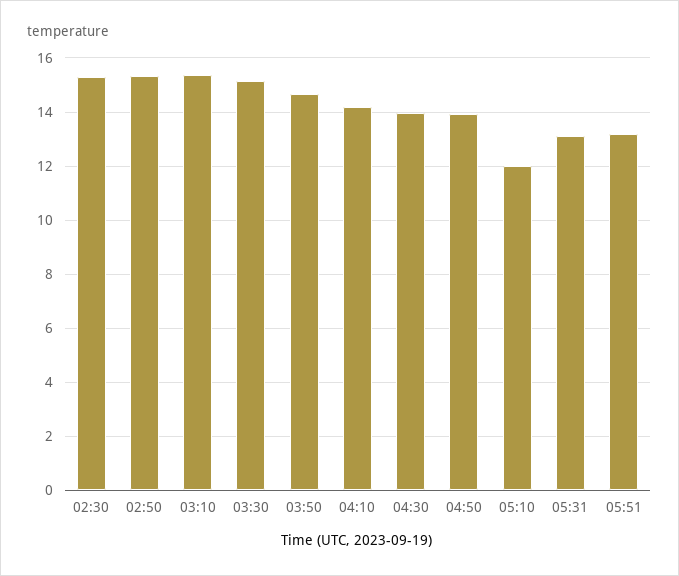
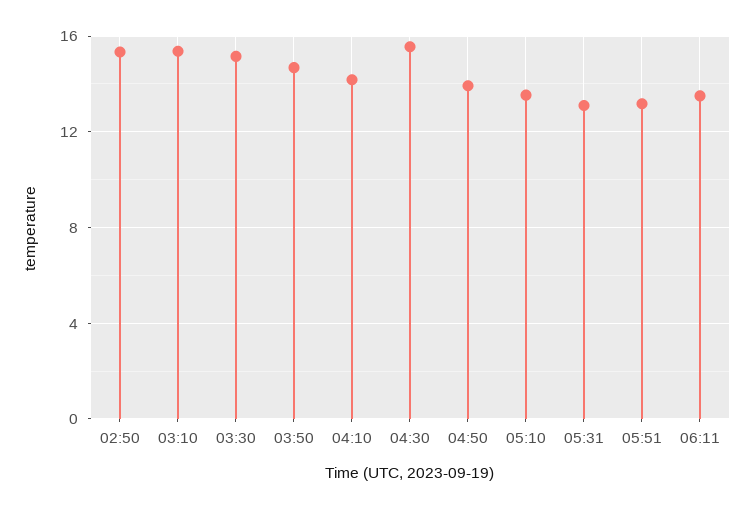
02:30: 15.25 -> none
04:30: 14 -> 15.5
05:10: 12 -> 13.5
06:11: none -> 13.5

